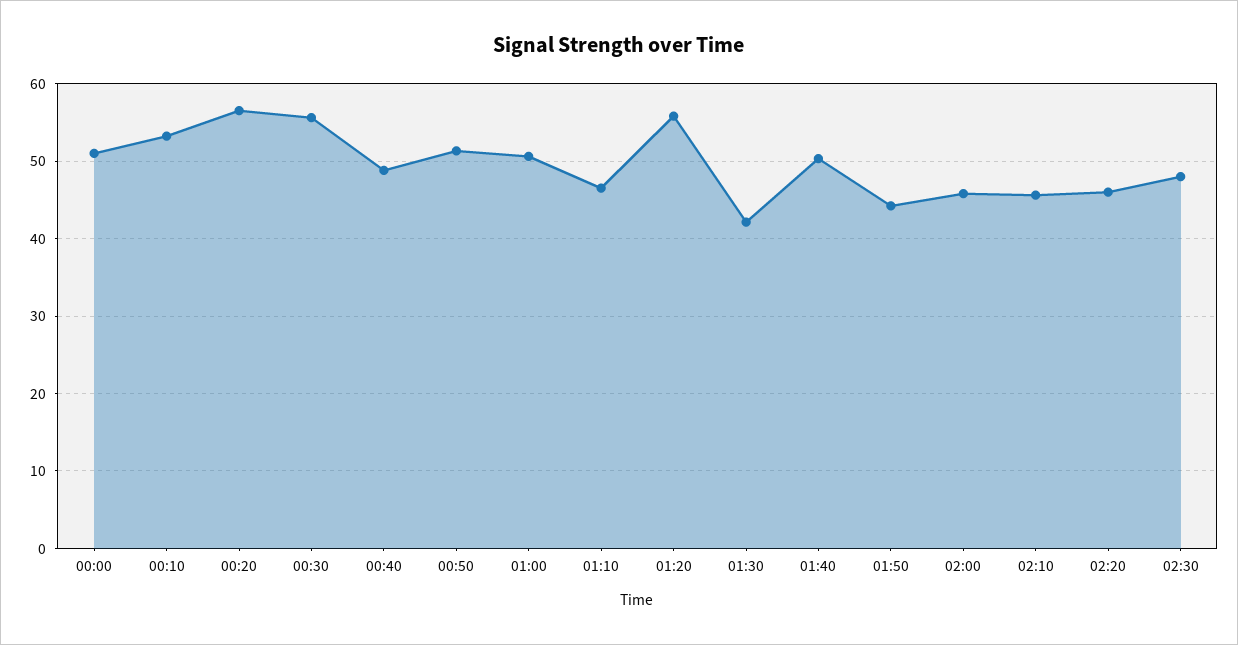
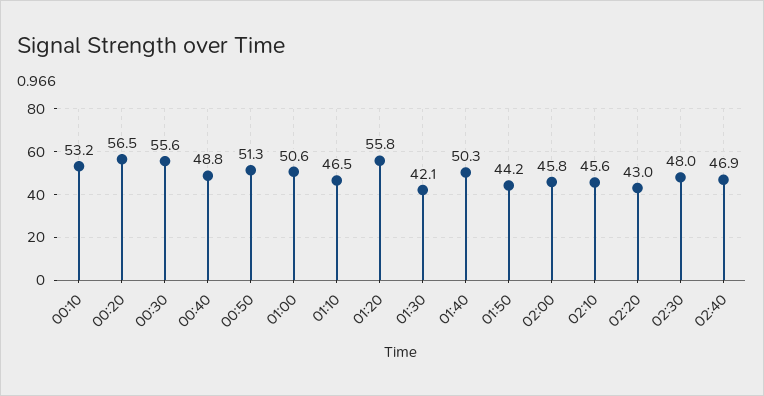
00:00: 51 -> none
02:20: 46 -> 43
02:40: none -> 46.9

